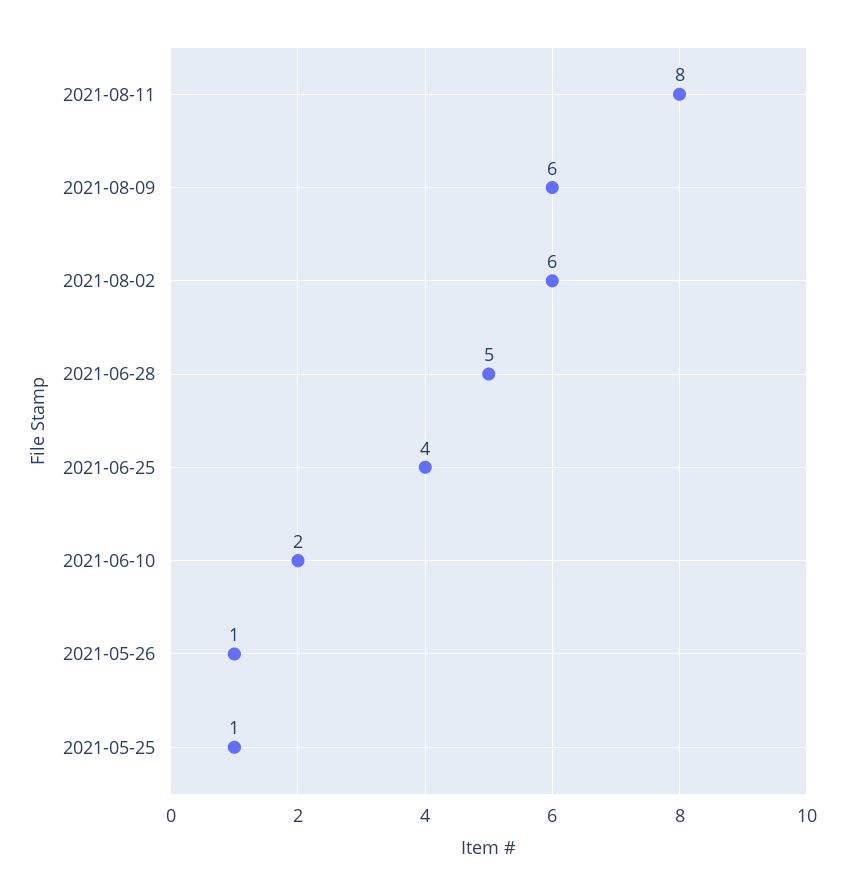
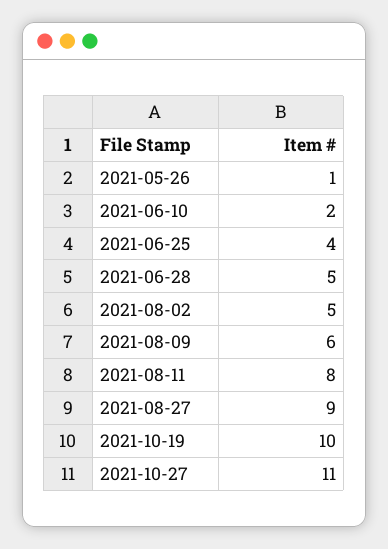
2021-08-02: 6 -> 5
2021-05-25: 1 -> none
2021-08-27: none -> 9
2021-10-19: none -> 10
2021-10-27: none -> 11

